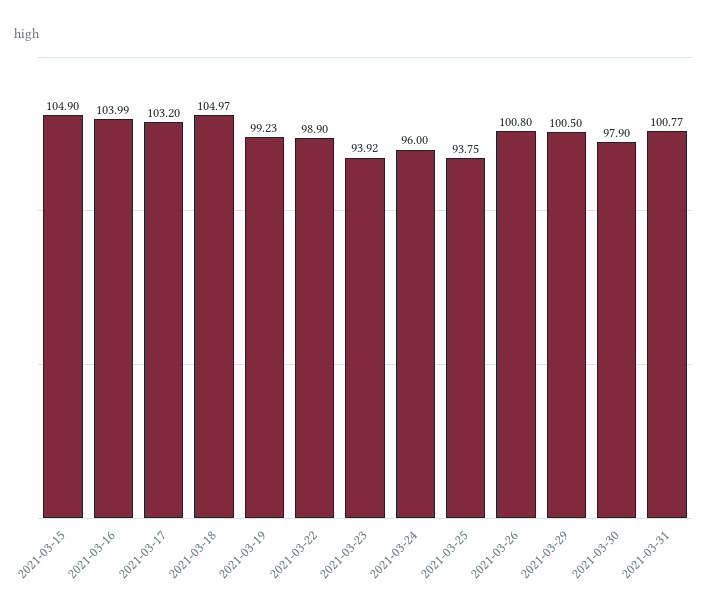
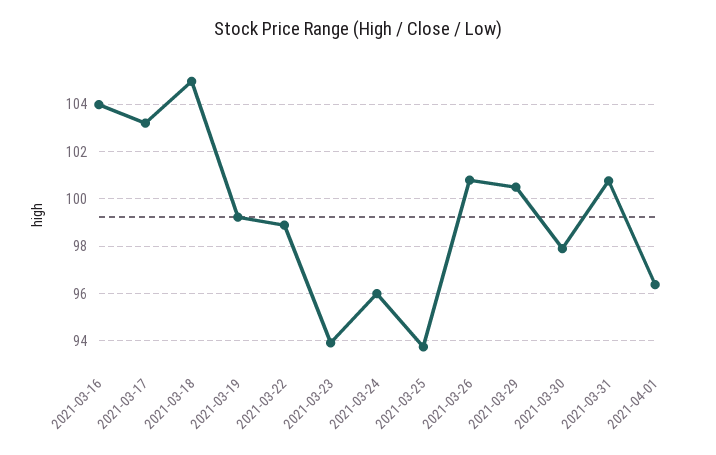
2021-03-15: 104.9 -> none
2021-04-01: none -> 96.5

